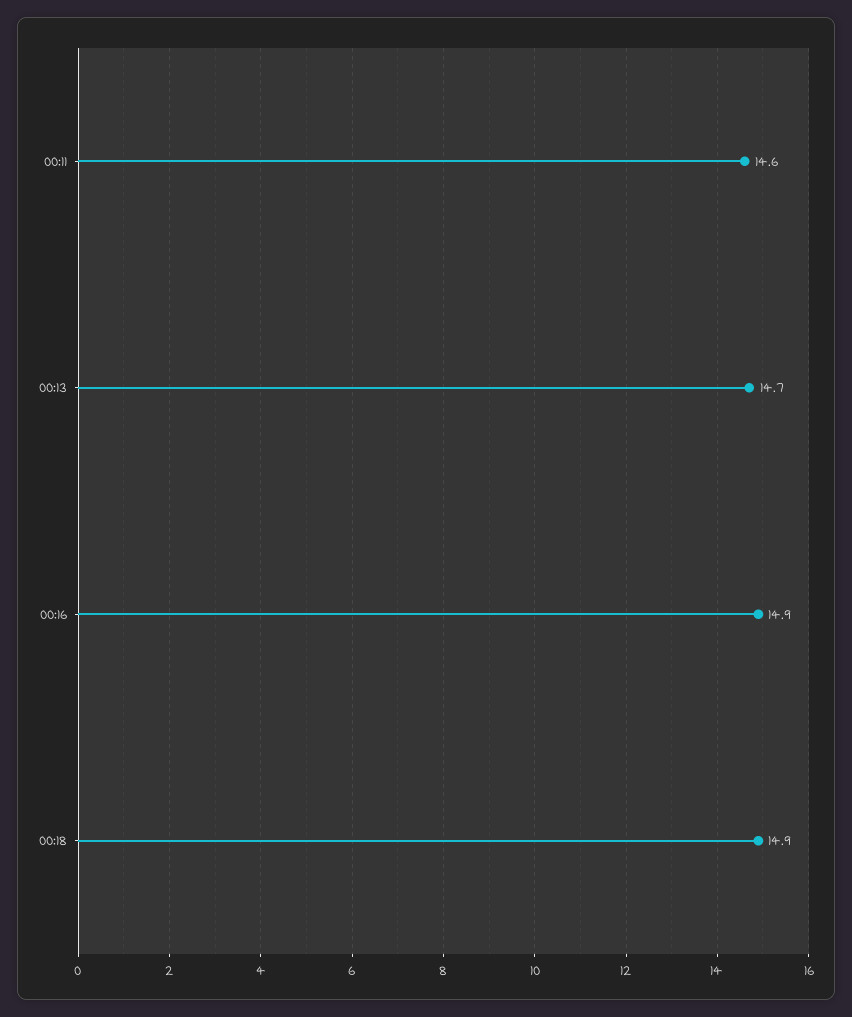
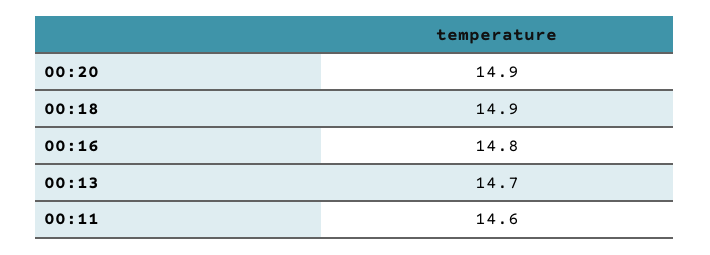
00:16: 14.9 -> 14.8
00:20: none -> 14.9

